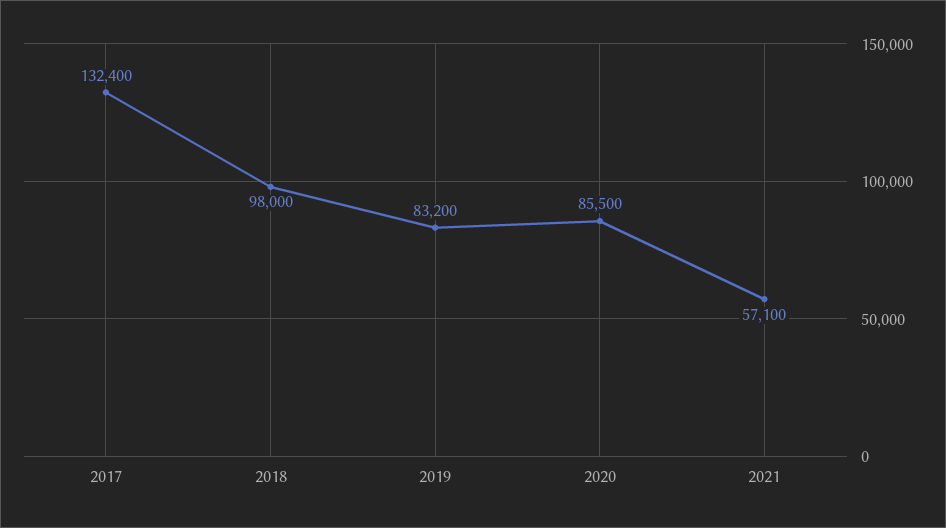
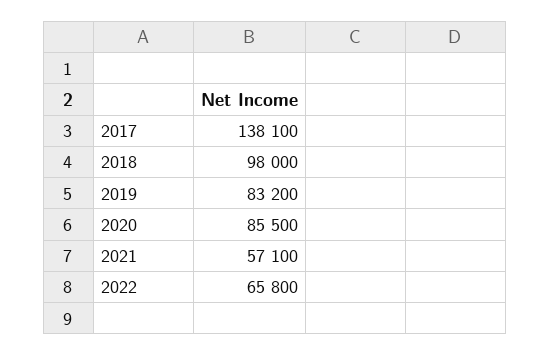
2017: 132400 -> 138100
2022: none -> 65800

